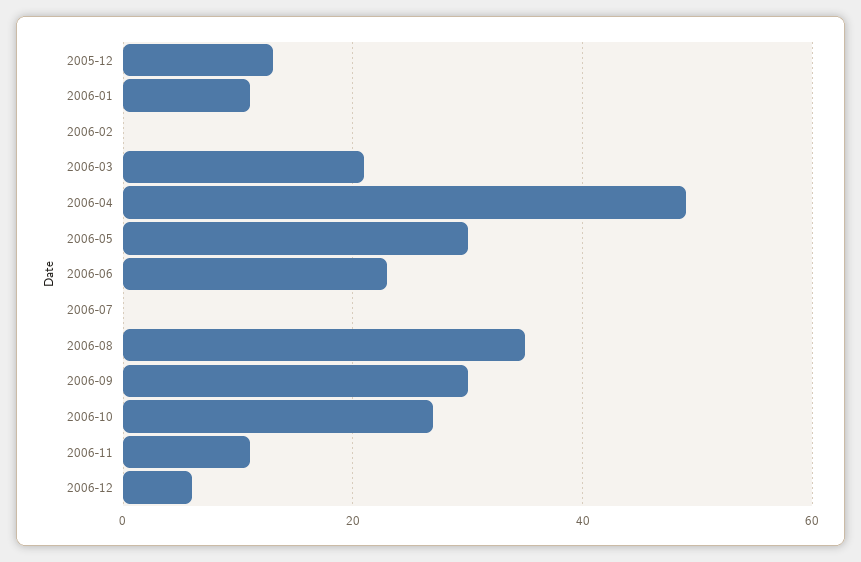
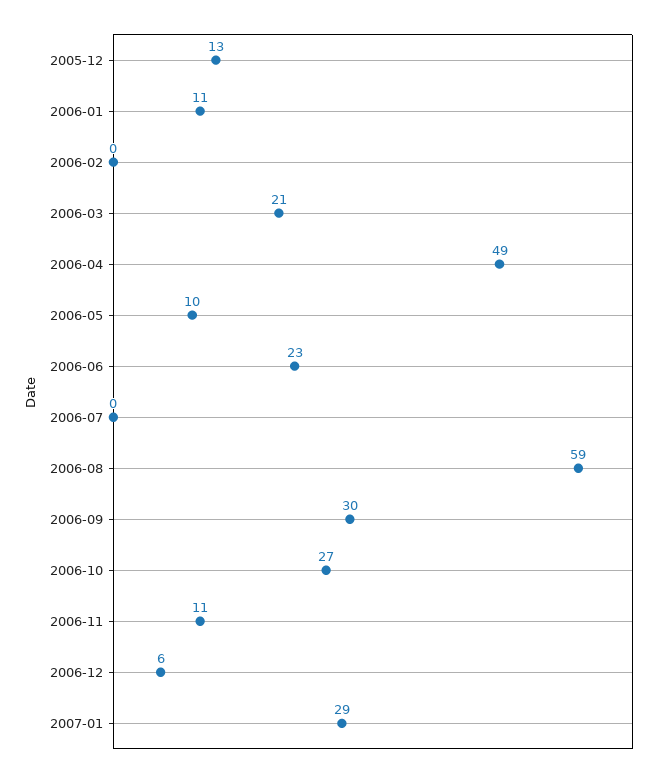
2006-05: 30 -> 10
2006-08: 35 -> 59
2007-01: none -> 29

